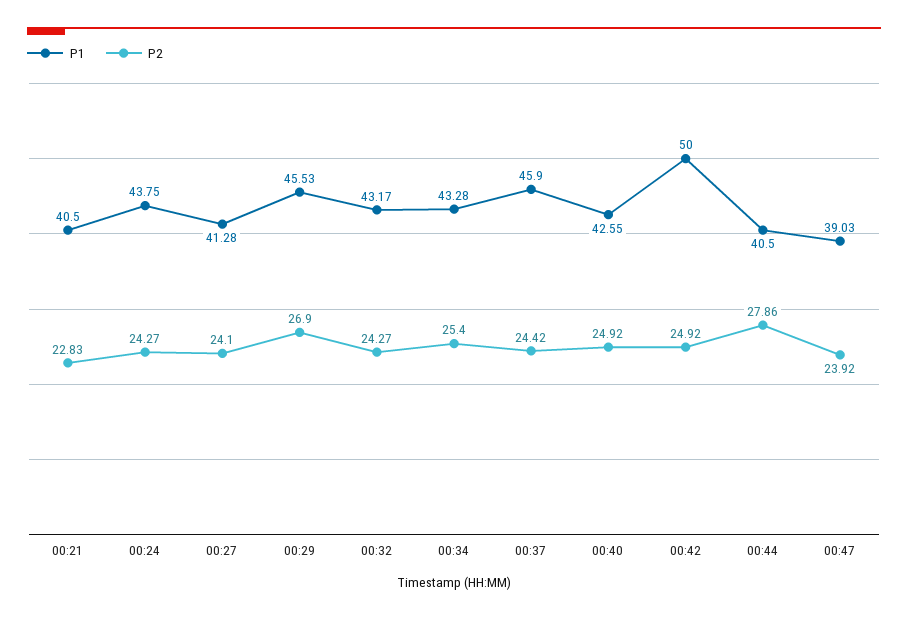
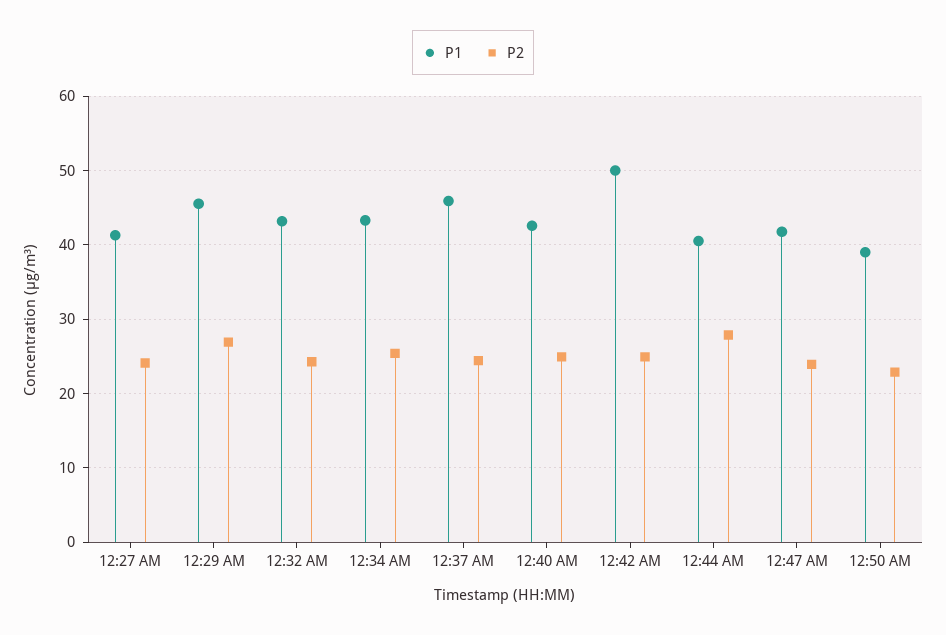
P1, 00:21: 40.5 -> none
P2, 00:21: 22.83 -> none
P1, 00:24: 43.75 -> none
P2, 00:24: 24.27 -> none
P1, 00:47: 39.03 -> 42
P1, 12:50 AM: none -> 39
P2, 12:50 AM: none -> 23

